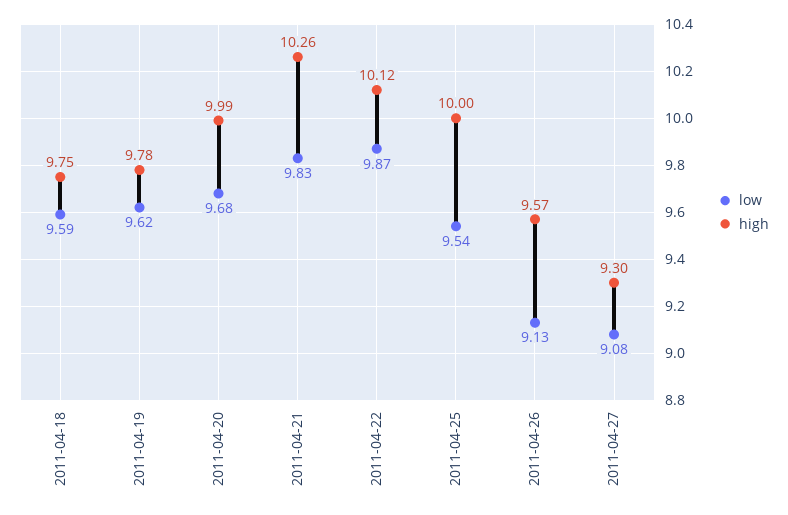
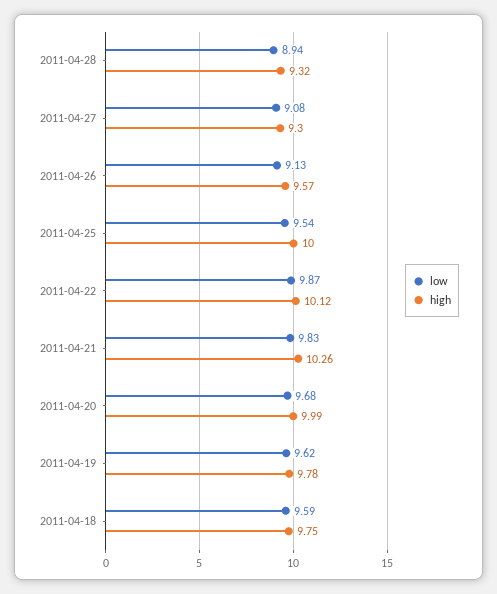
low, 2011-04-28: none -> 8.94
high, 2011-04-28: none -> 9.32

